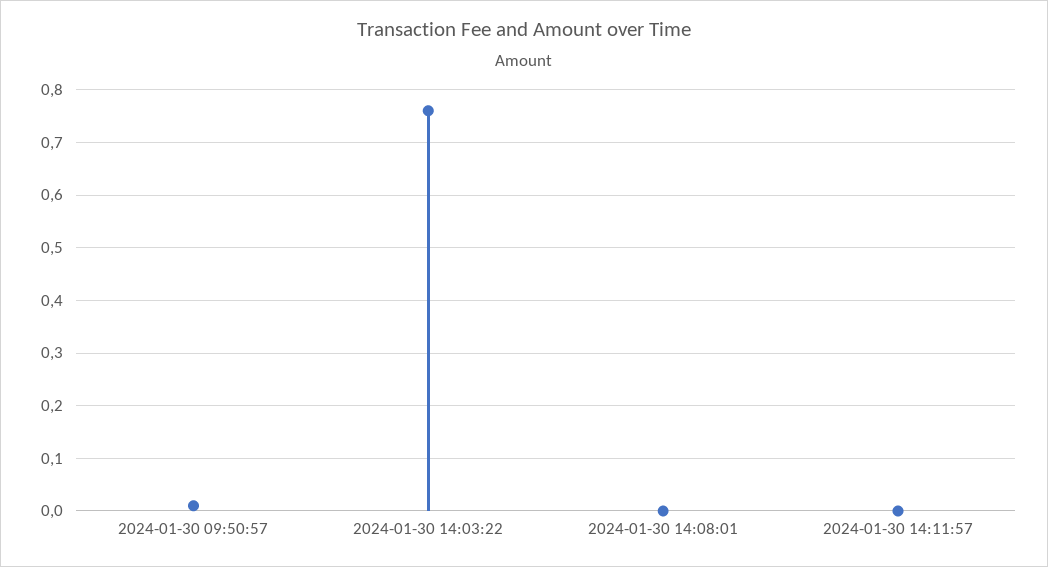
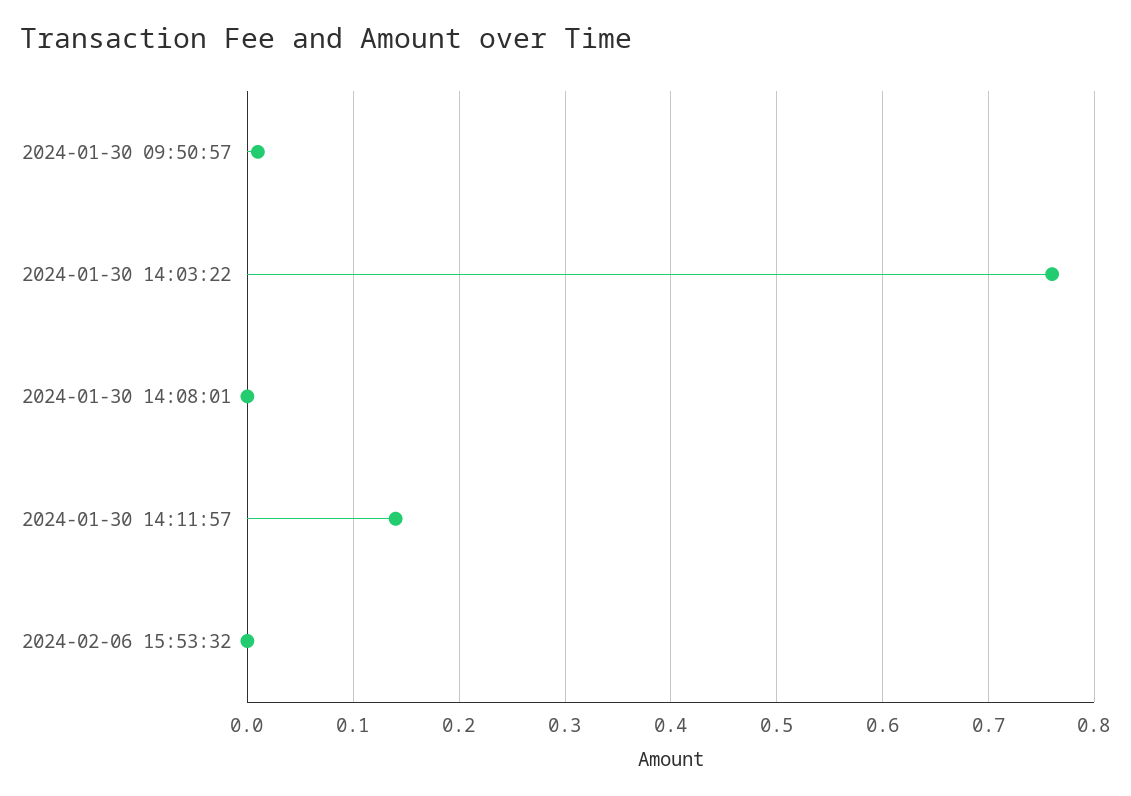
2024-01-30 14:11:57: 0 -> 0.14
2024-02-06 15:53:32: none -> 0

